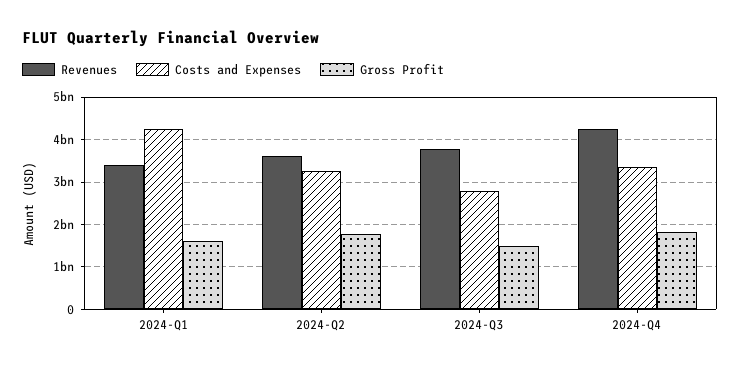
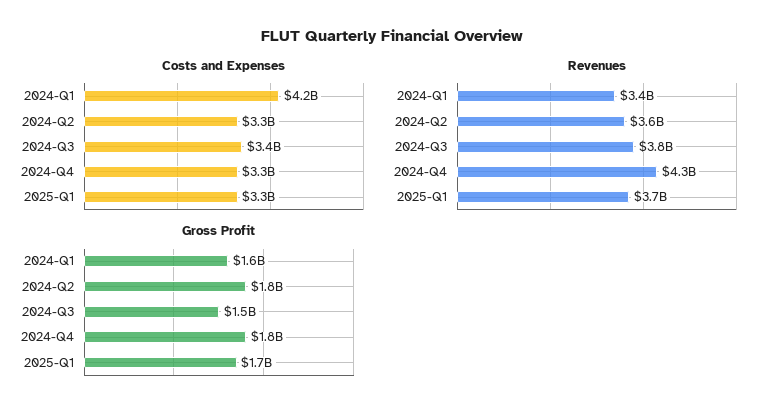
Costs and Expenses, 2024-Q3: 2800000000 -> 3400000000
Costs and Expenses, 2025-Q1: none -> 3300000000
Revenues, 2025-Q1: none -> 3700000000
Gross Profit, 2025-Q1: none -> 1700000000

